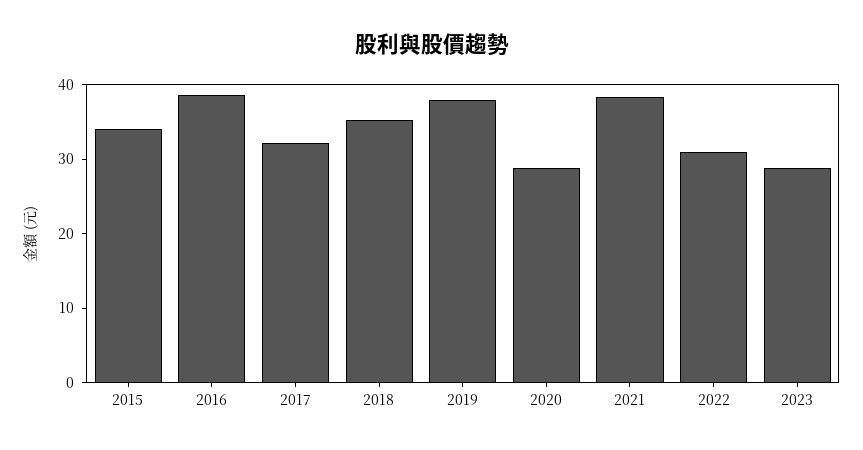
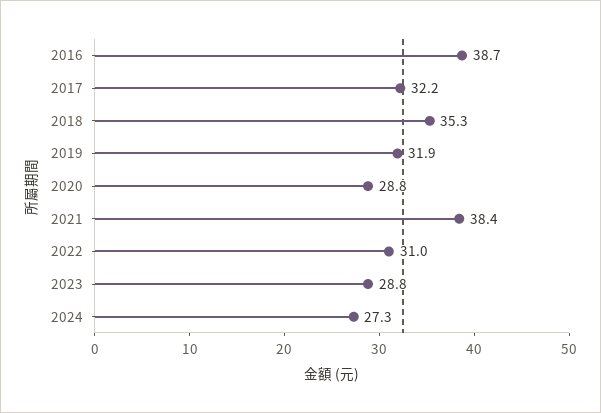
2015: 34 -> none
2019: 38 -> 31.9
2024: none -> 27.3

